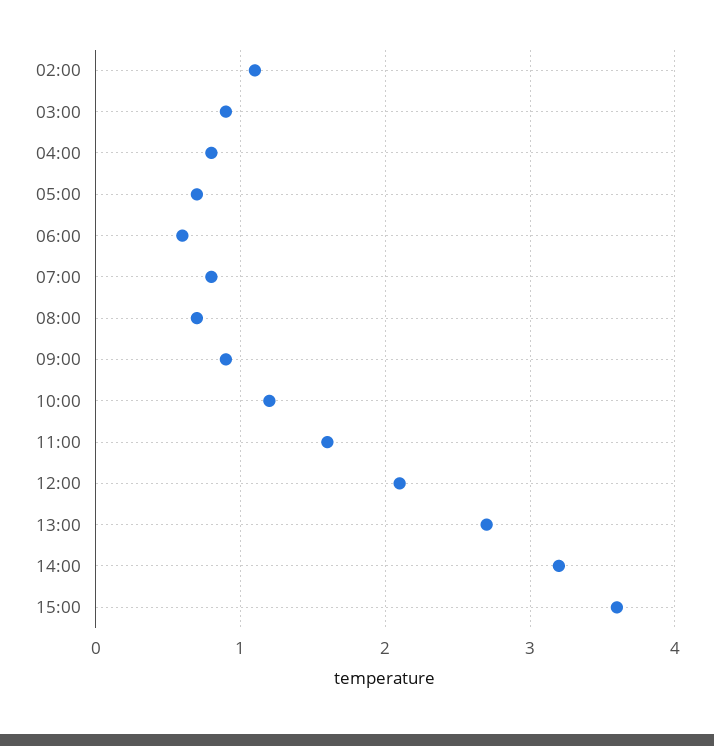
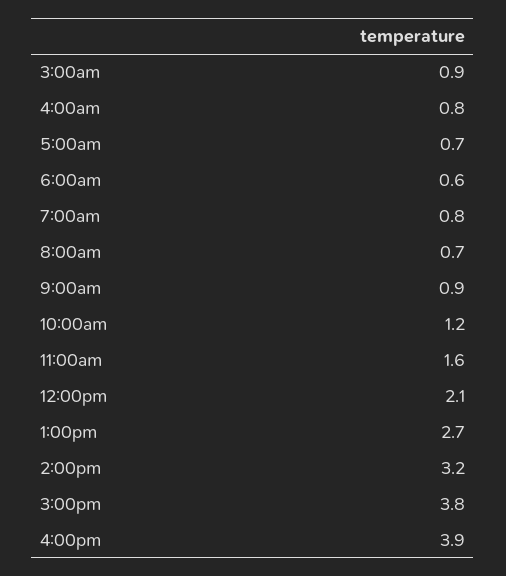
02:00: 1.1 -> none
15:00: 3.6 -> 3.8
4:00pm: none -> 3.9

